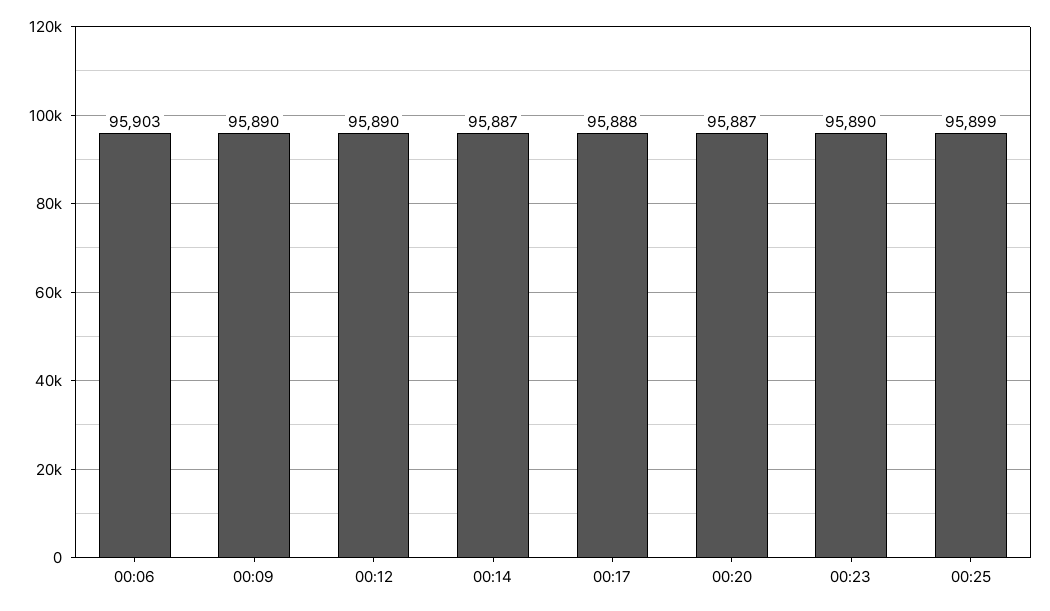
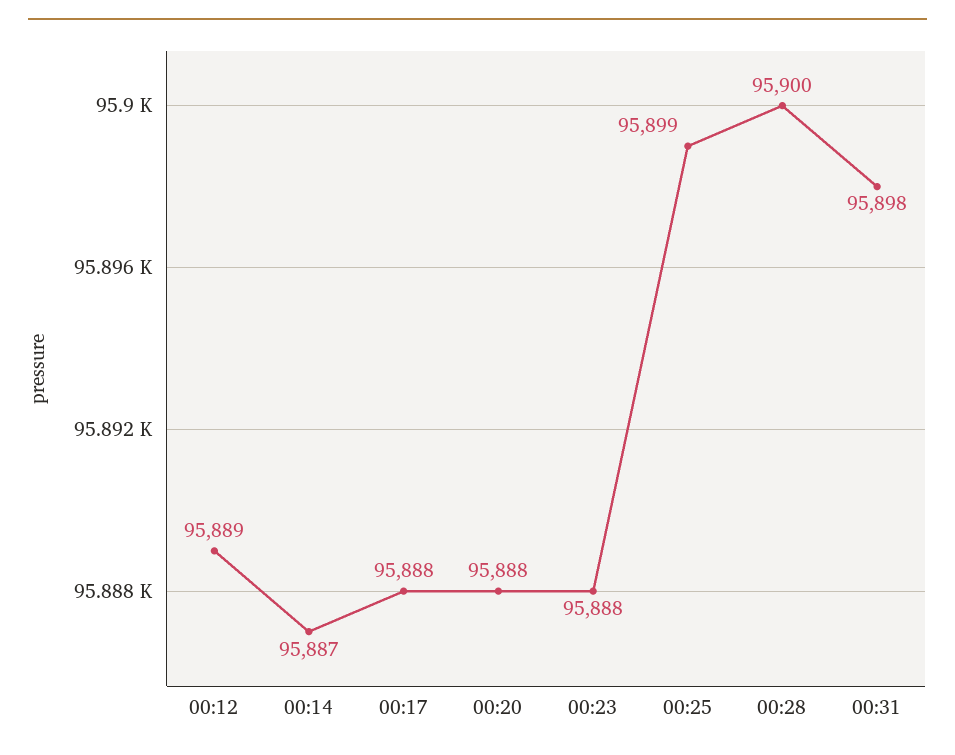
00:06: 95903 -> none
00:09: 95890 -> none
00:12: 95890 -> 95889
00:20: 95887 -> 95888
00:23: 95890 -> 95888
00:28: none -> 95900
00:31: none -> 95898

